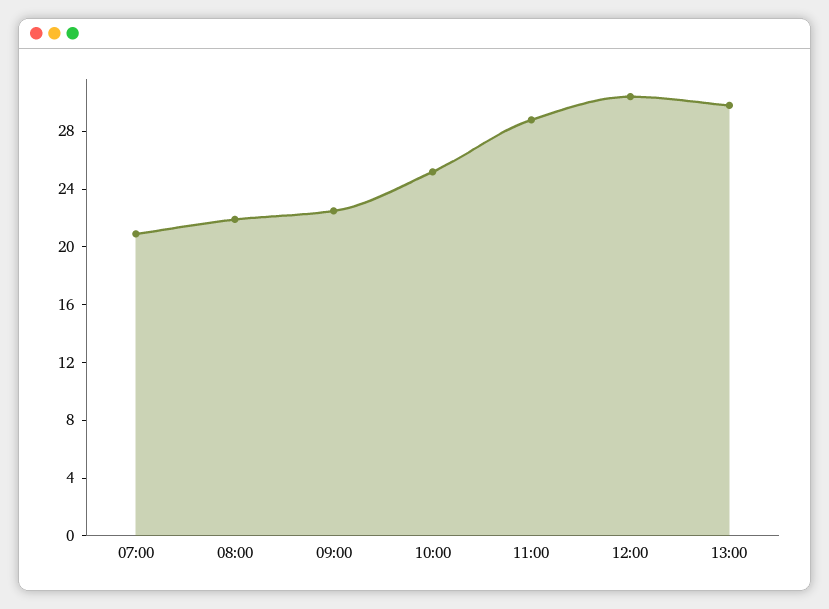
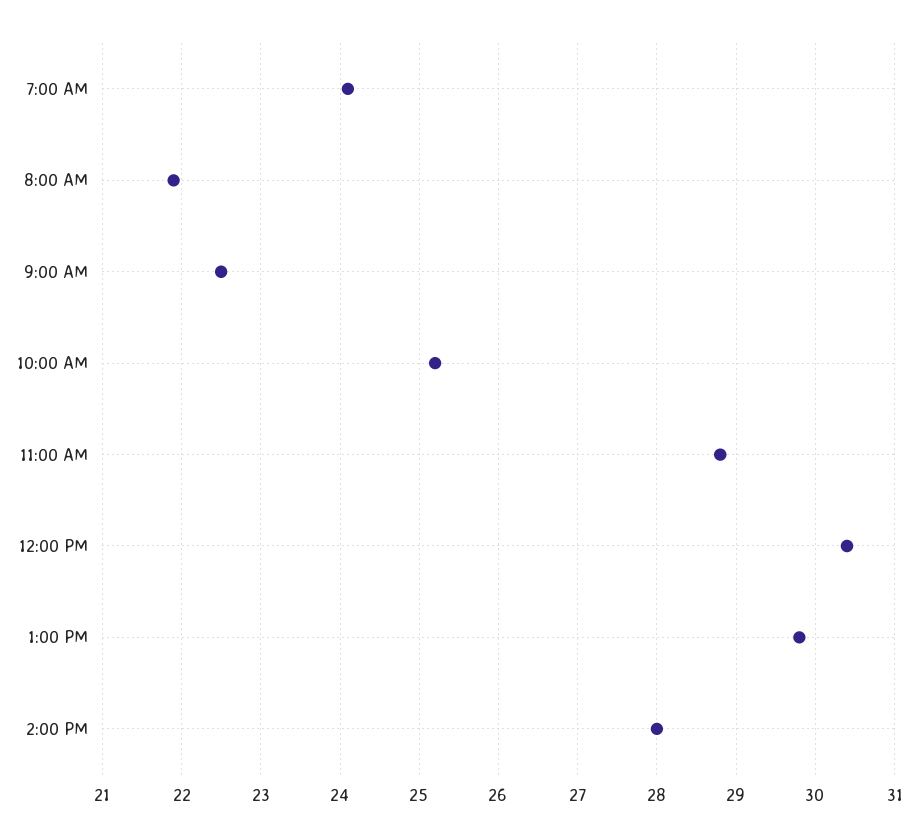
07:00: 21 -> 24.1
2:00 PM: none -> 28

